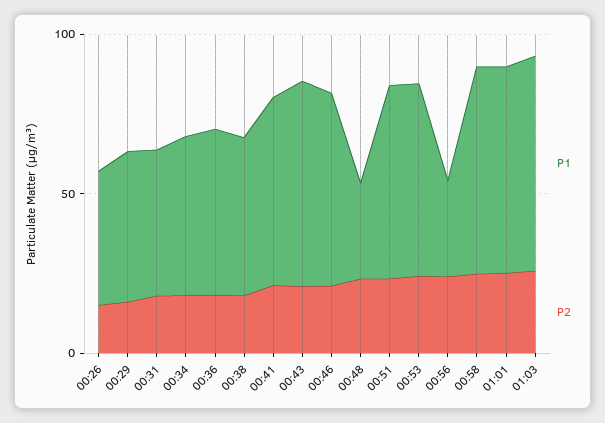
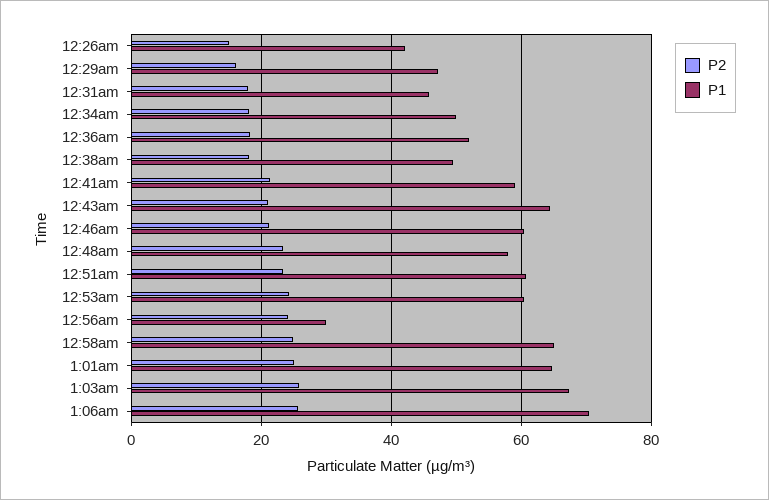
P1, 00:48: 30 -> 58
P2, 1:06am: none -> 26
P1, 1:06am: none -> 70

